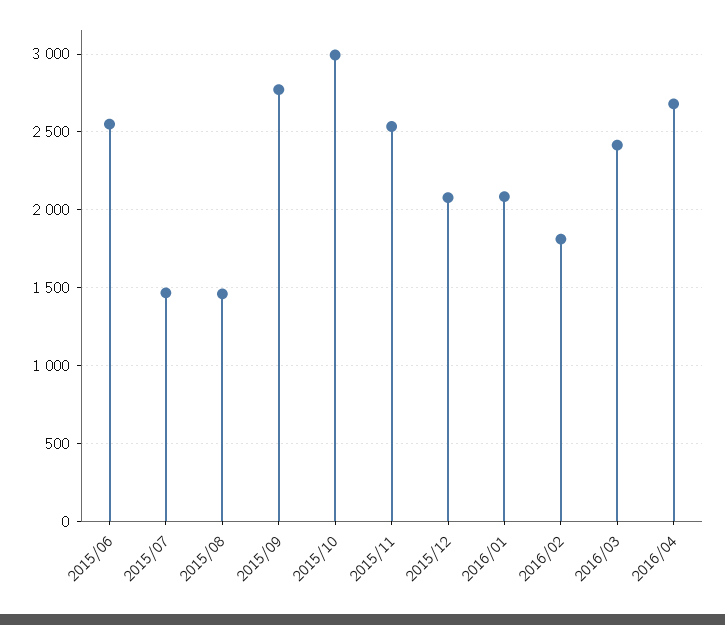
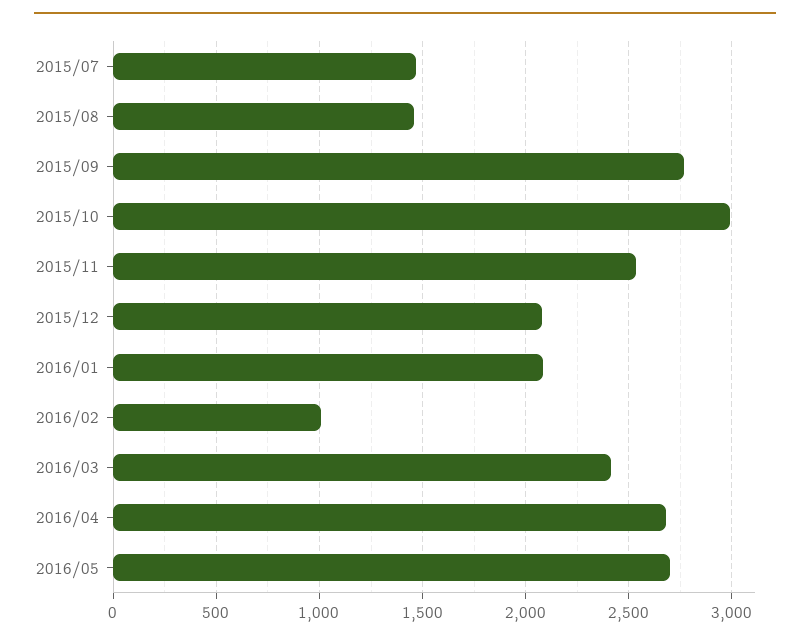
2015/06: 2550 -> none
2016/02: 1800 -> 1000
2016/05: none -> 2700

